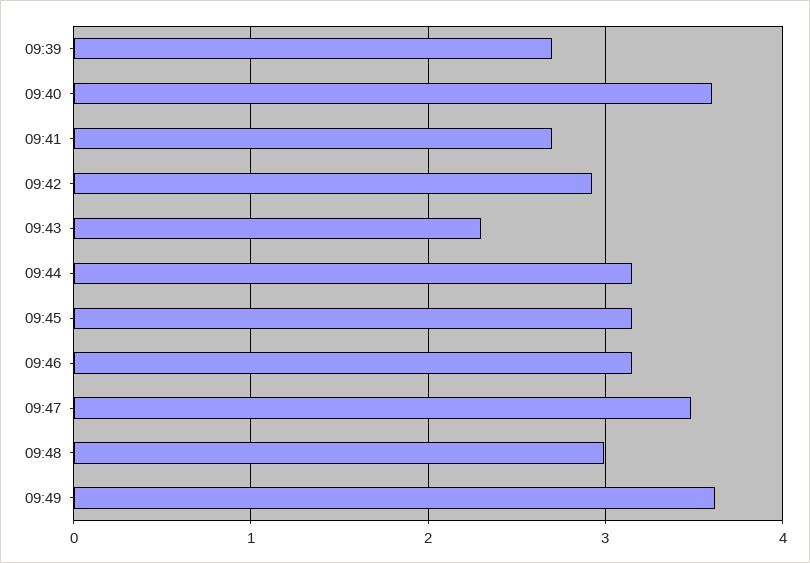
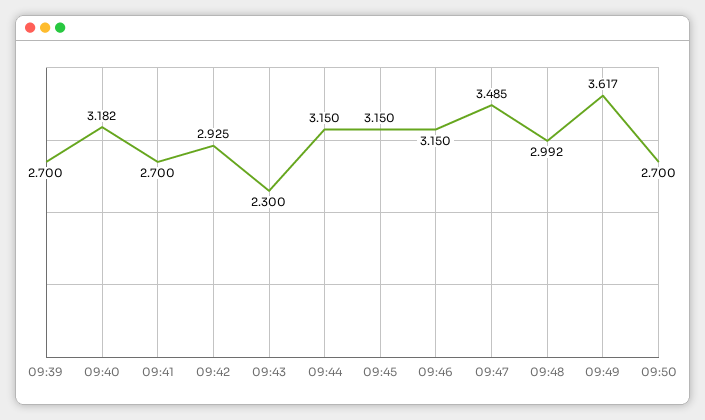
09:40: 3.6 -> 3.182
09:50: none -> 2.7

